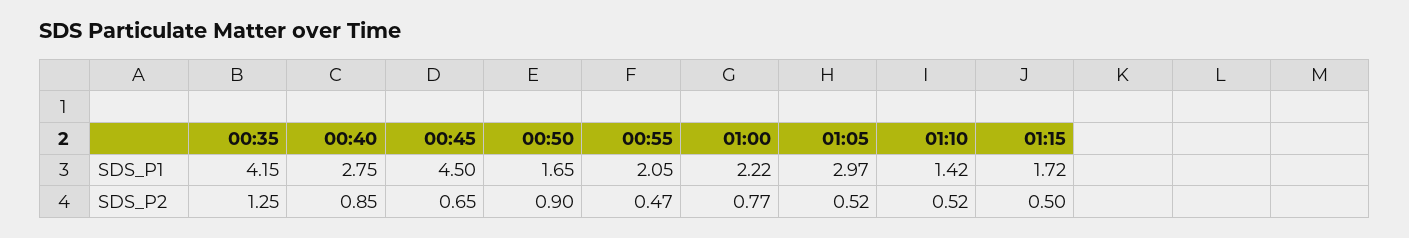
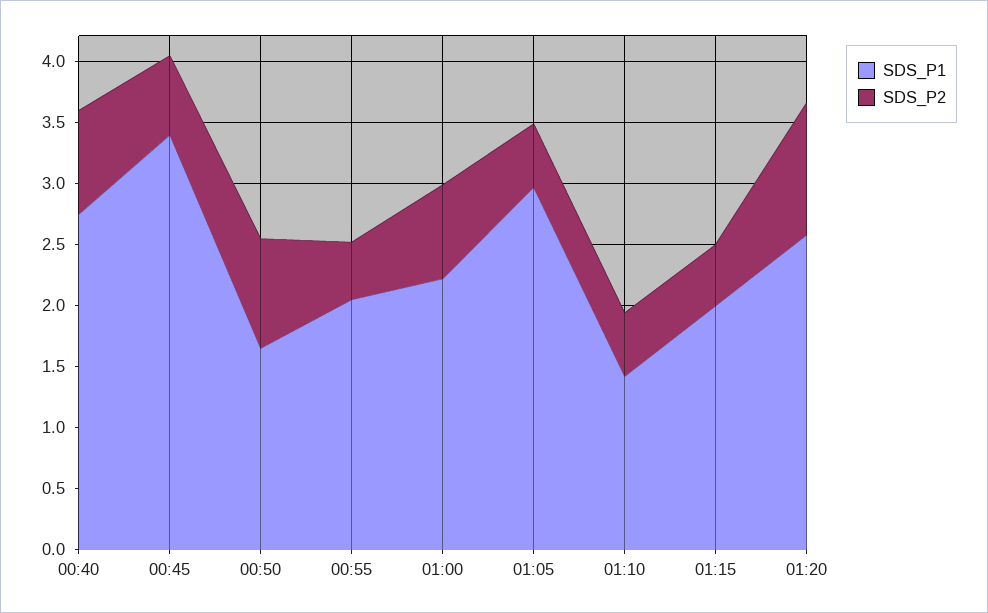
SDS_P1, 00:35: 4.15 -> none
SDS_P1, 00:45: 4.5 -> 3.4
SDS_P1, 01:15: 1.72 -> 2
SDS_P2, 00:35: 1.25 -> none
SDS_P1, 01:20: none -> 2.6
SDS_P2, 01:20: none -> 1.1

